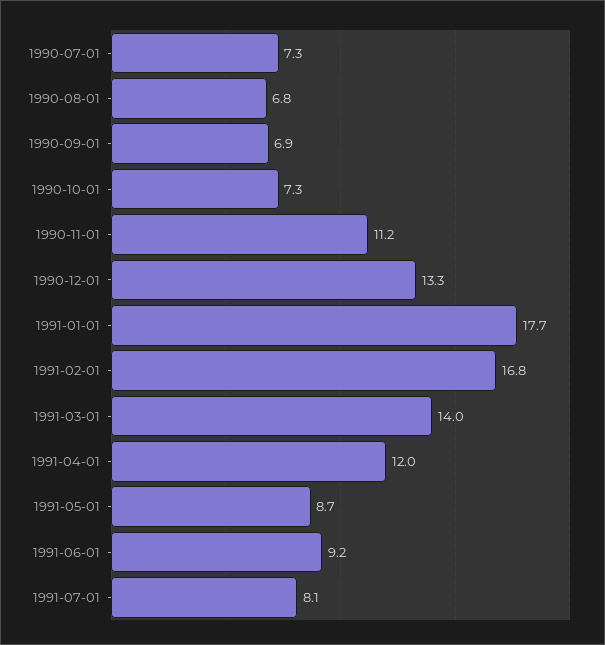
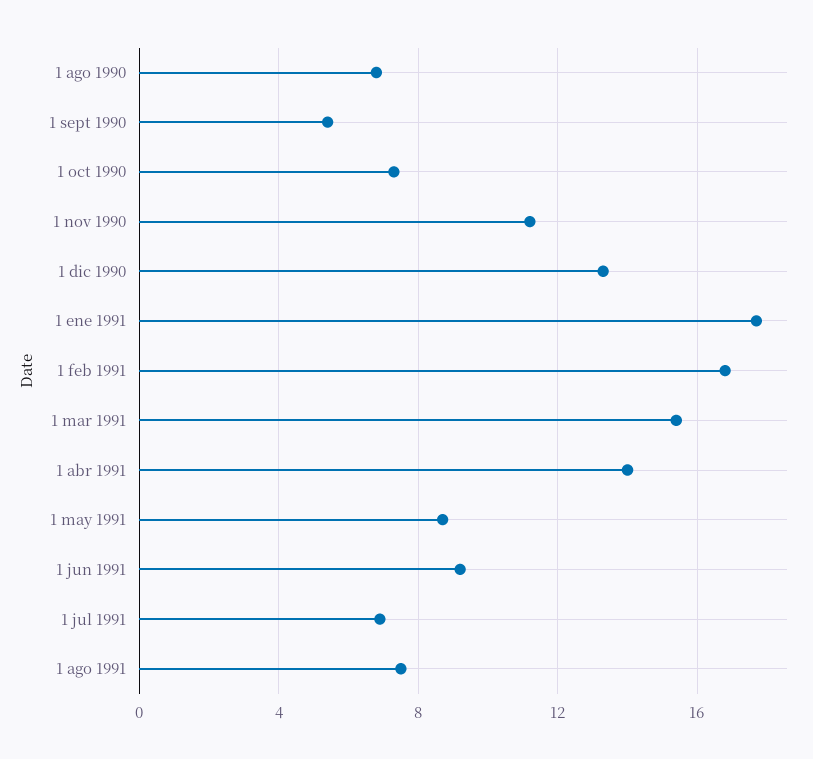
1990-07-01: 7.3 -> none
1990-09-01: 6.9 -> 5.5
1991-03-01: 14 -> 15.5
1991-04-01: 12 -> 14
1991-07-01: 8.1 -> 7
1 ago 1991: none -> 7.5

